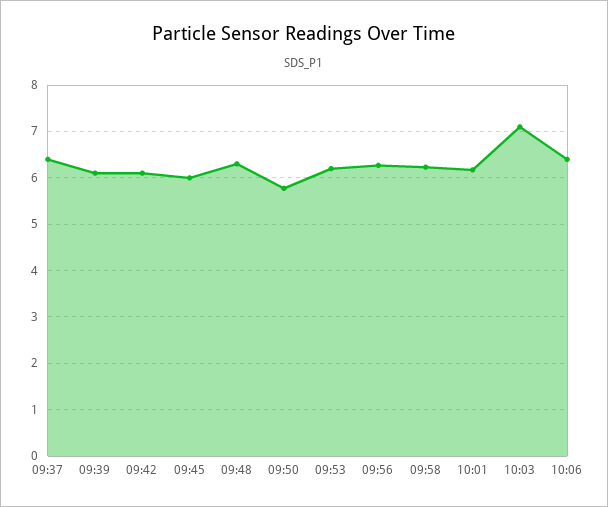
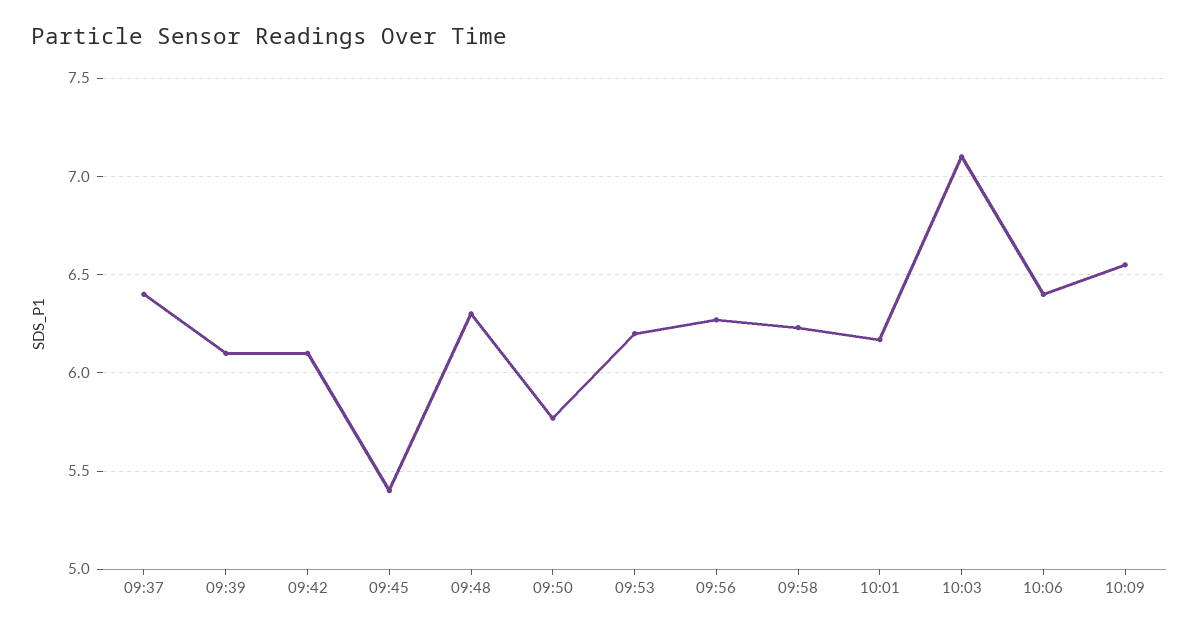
09:45: 6 -> 5.4
10:09: none -> 6.55

